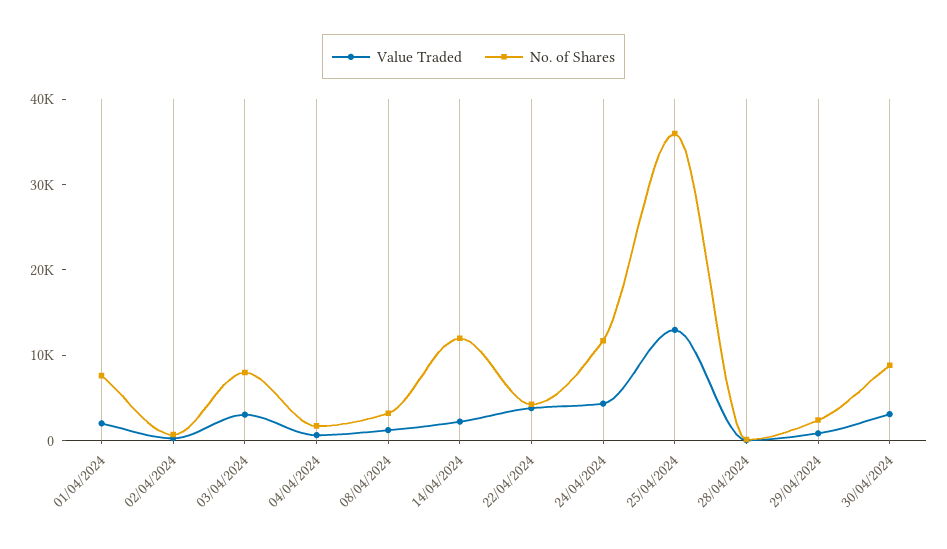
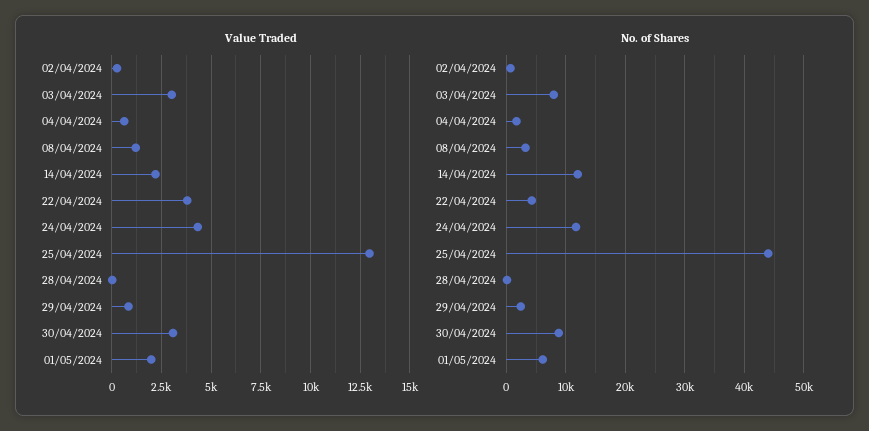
Value Traded, 01/04/2024: 2000 -> none
No. of Shares, 01/04/2024: 8000 -> none
No. of Shares, 25/04/2024: 36000 -> 44000
Value Traded, 01/05/2024: none -> 2000
No. of Shares, 01/05/2024: none -> 6000

